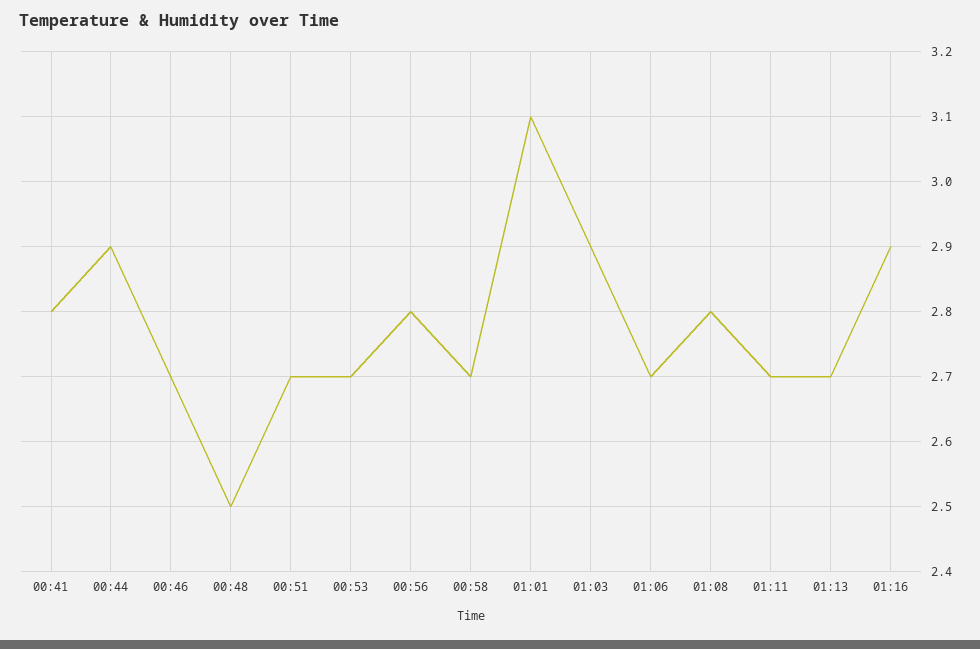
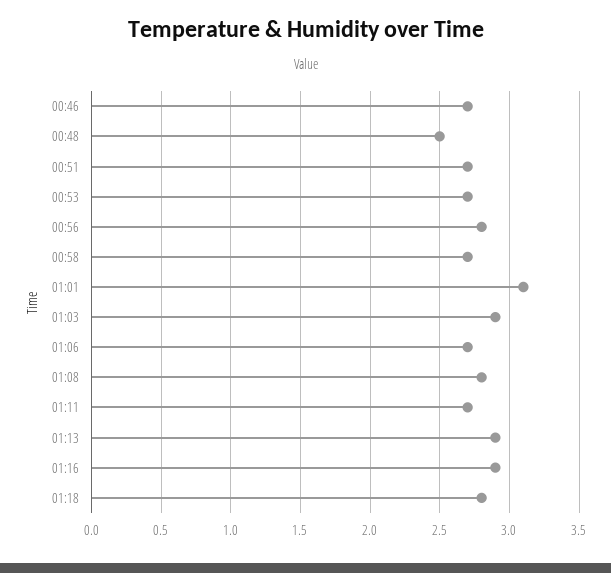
00:41: 2.8 -> none
00:44: 2.9 -> none
01:13: 2.7 -> 2.9
01:18: none -> 2.8

